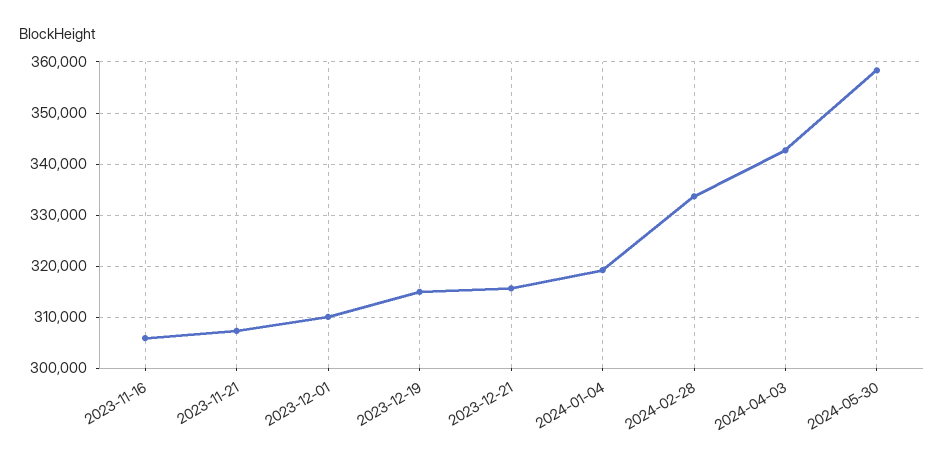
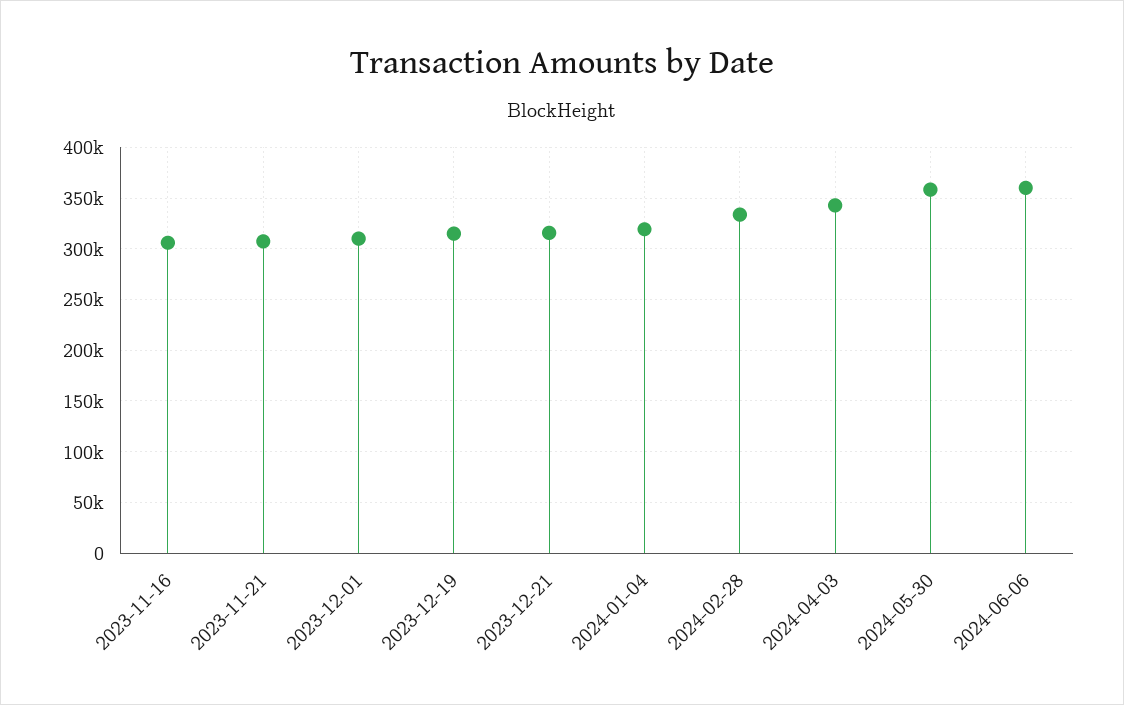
2024-06-06: none -> 360000

